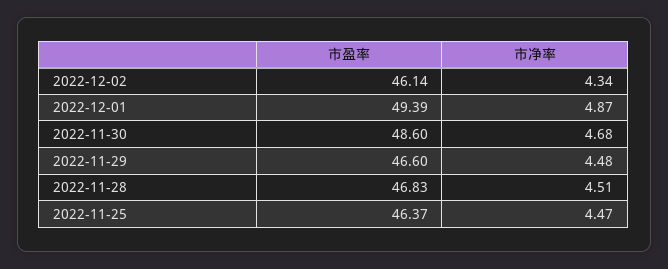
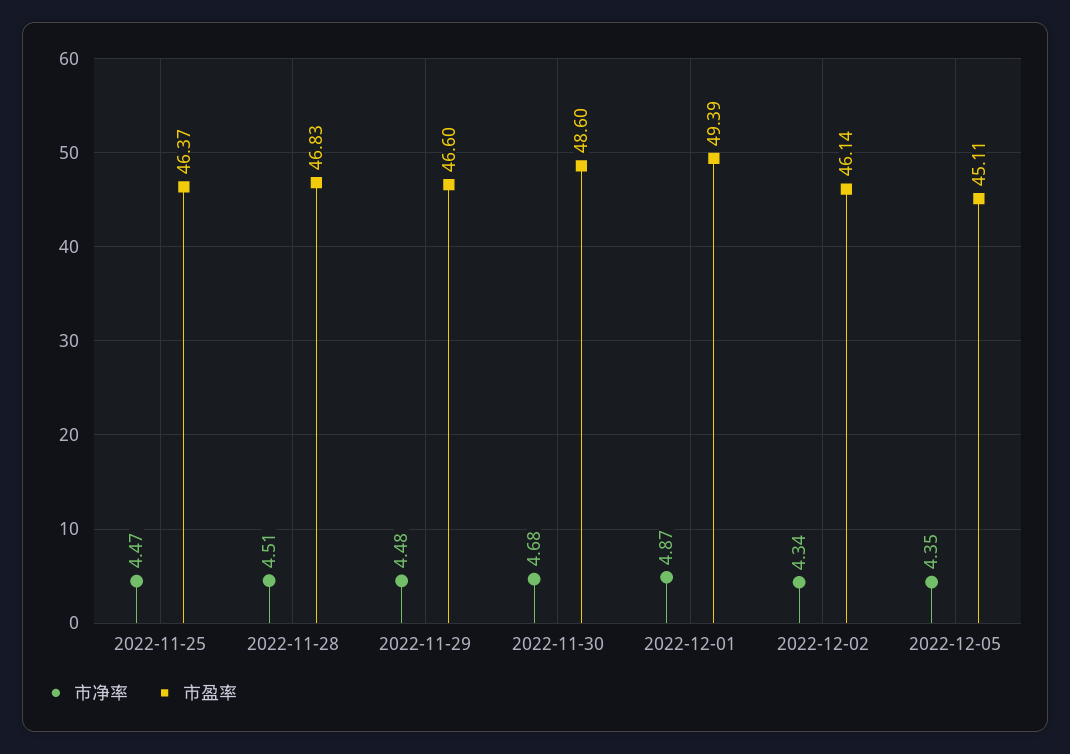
市净率, 2022-12-05: none -> 4.35
市盈率, 2022-12-05: none -> 45.11

